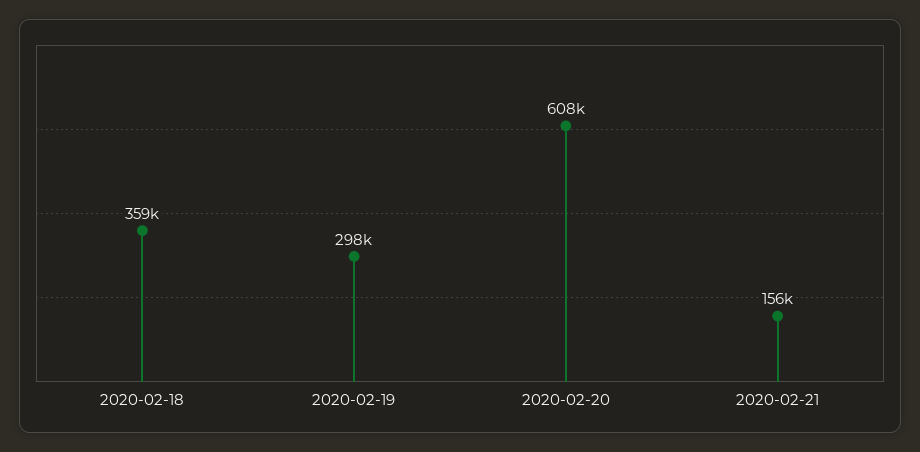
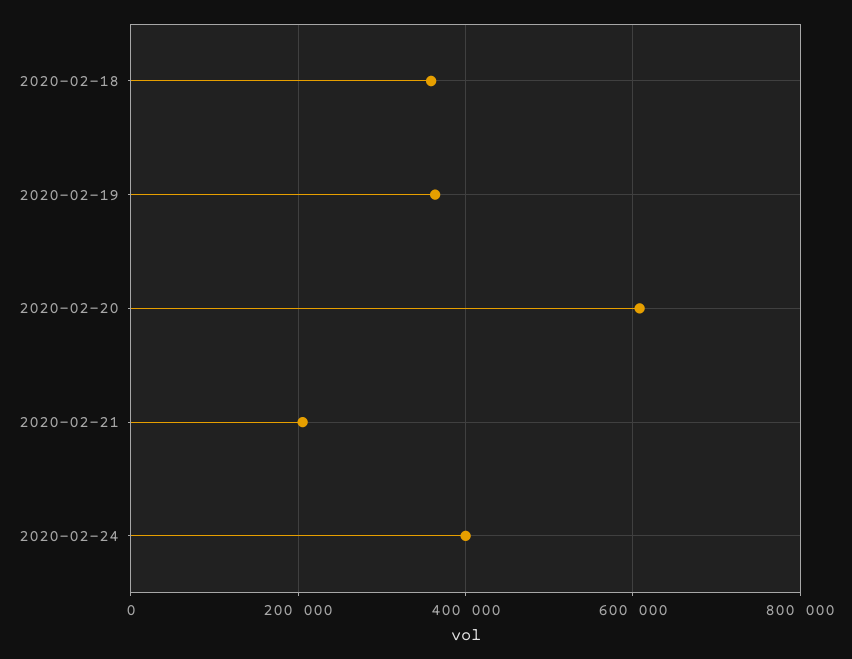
2020-02-19: 298000 -> 360000
2020-02-21: 156000 -> 200000
2020-02-24: none -> 400000

